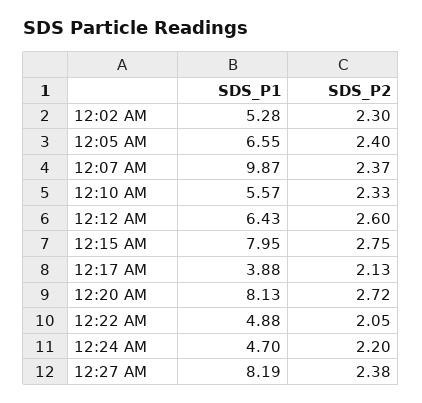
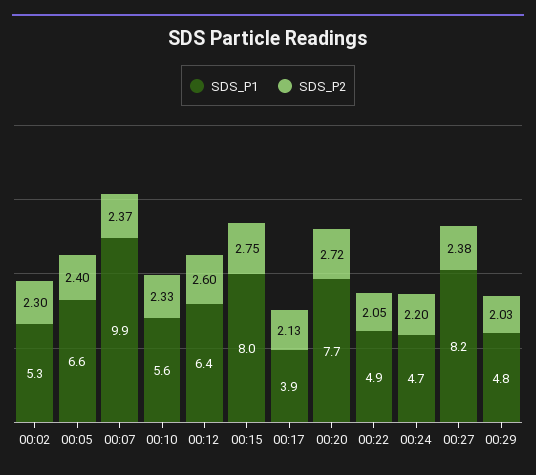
SDS_P1, 12:20 AM: 8.13 -> 7.7
SDS_P1, 00:29: none -> 4.8
SDS_P2, 00:29: none -> 2.03

